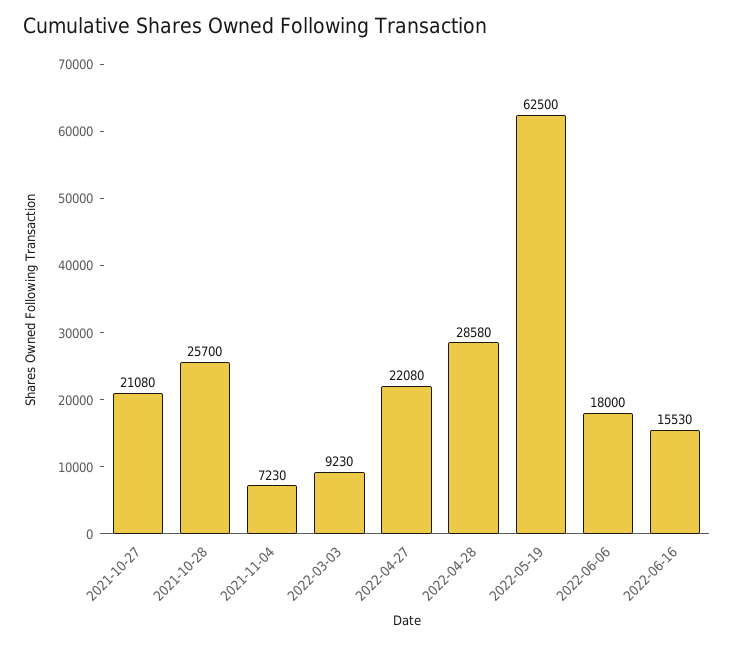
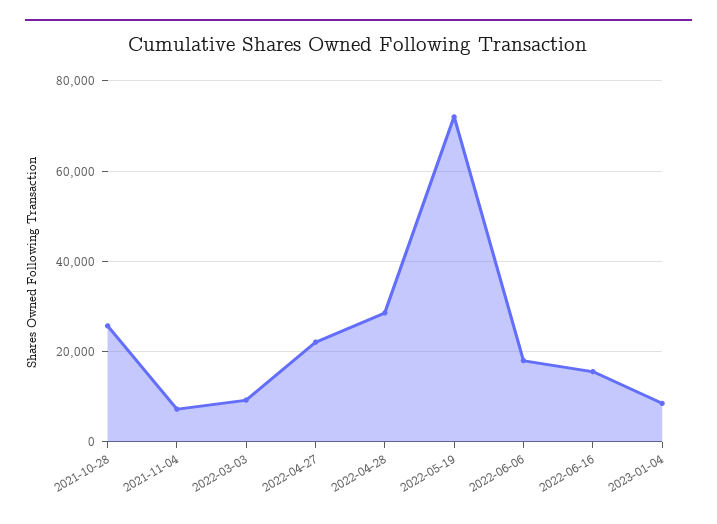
2021-10-27: 21080 -> none
2022-05-19: 62500 -> 72000
2023-01-04: none -> 8000

